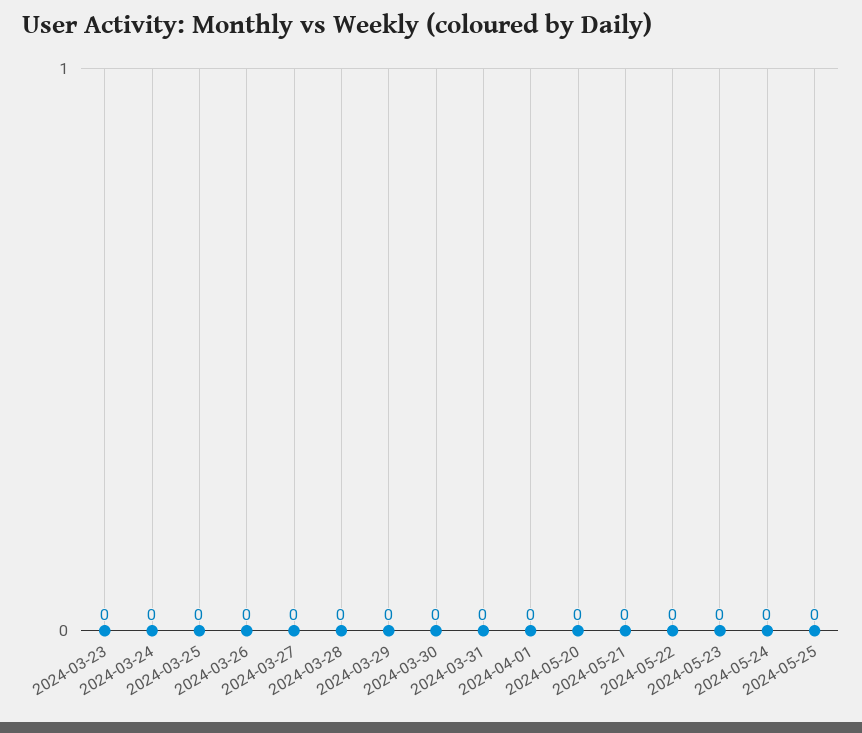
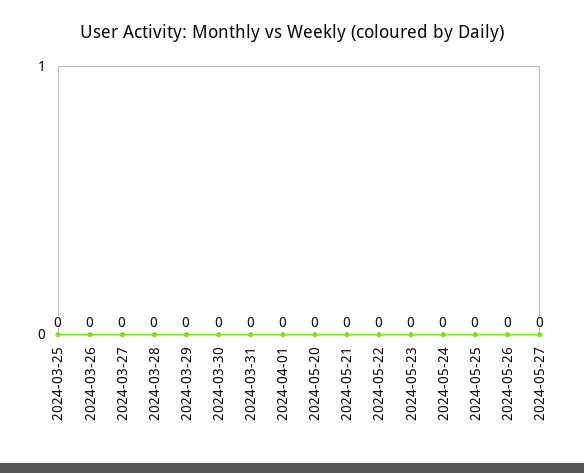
2024-03-23: 0 -> none
2024-03-24: 0 -> none
2024-05-26: none -> 0
2024-05-27: none -> 0

